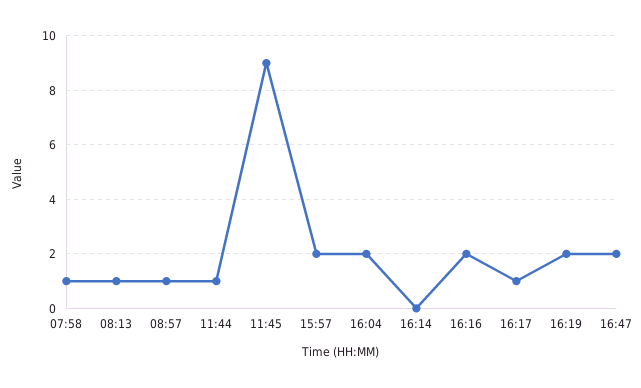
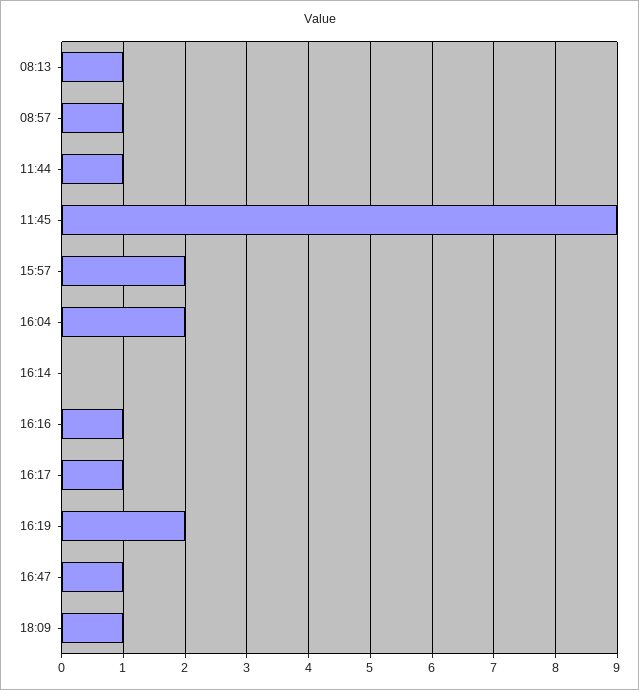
07:58: 1 -> none
16:16: 2 -> 1
16:47: 2 -> 1
18:09: none -> 1

